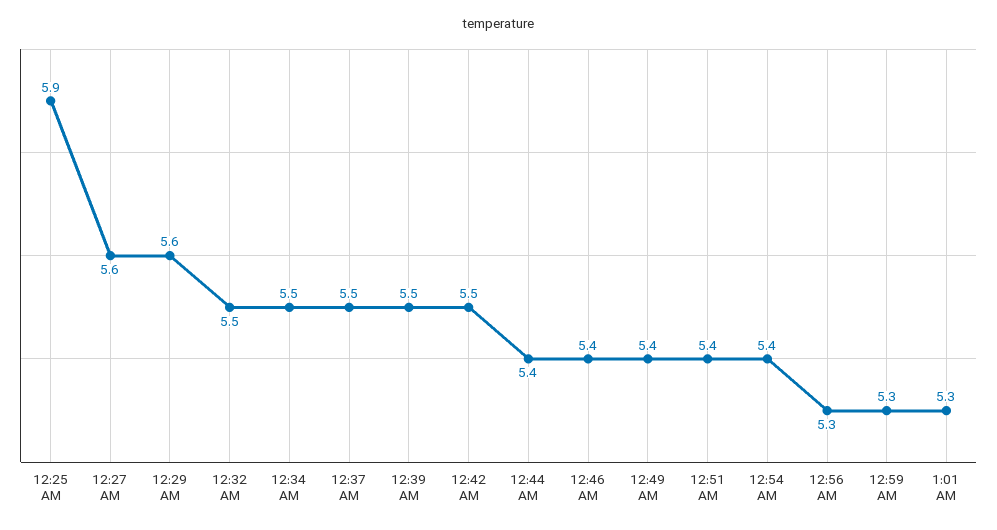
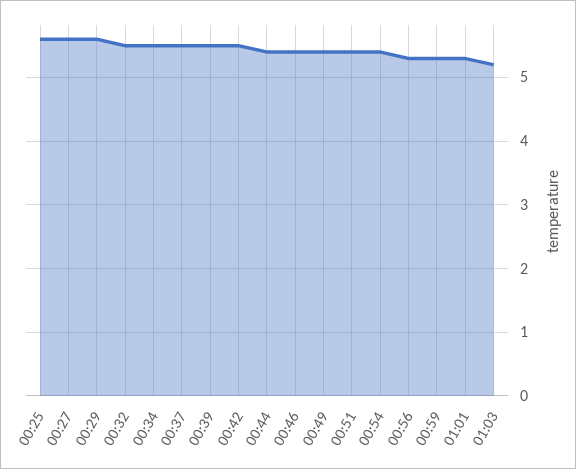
12:25 AM: 5.9 -> 5.6
01:03: none -> 5.2

